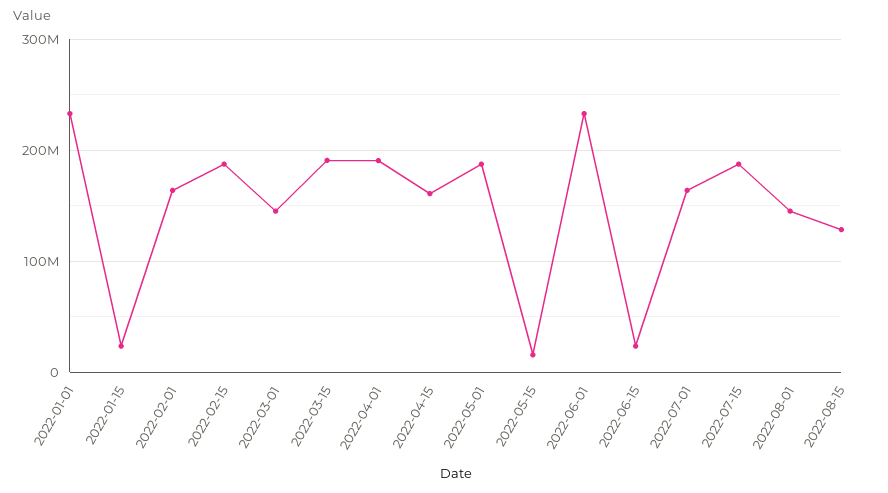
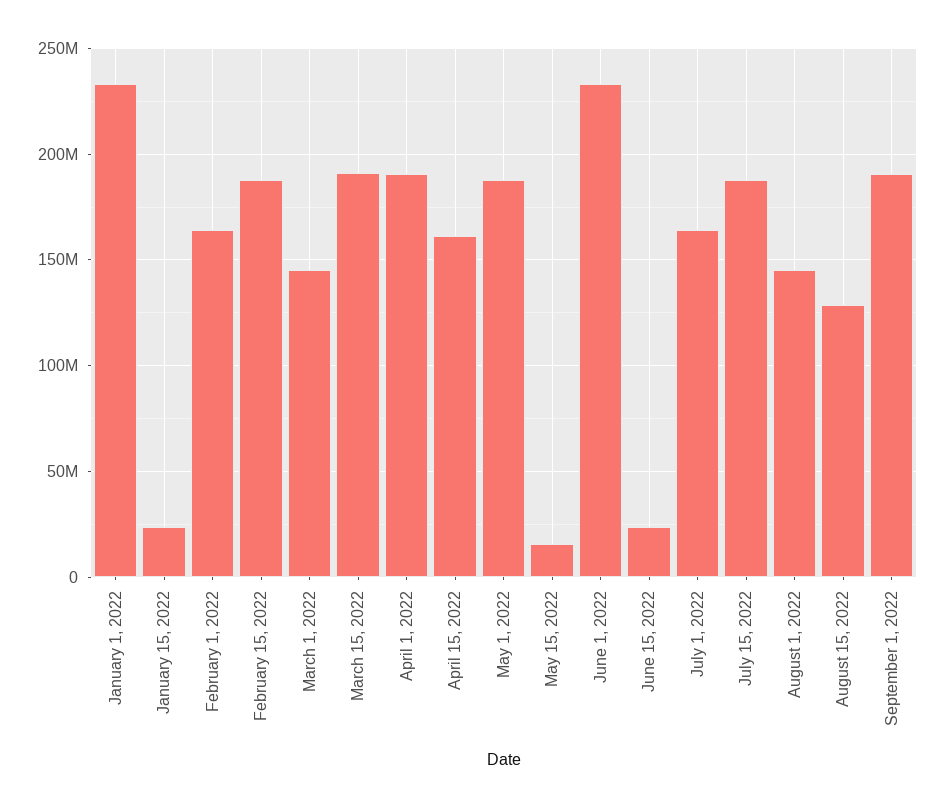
September 1, 2022: none -> 190000000

